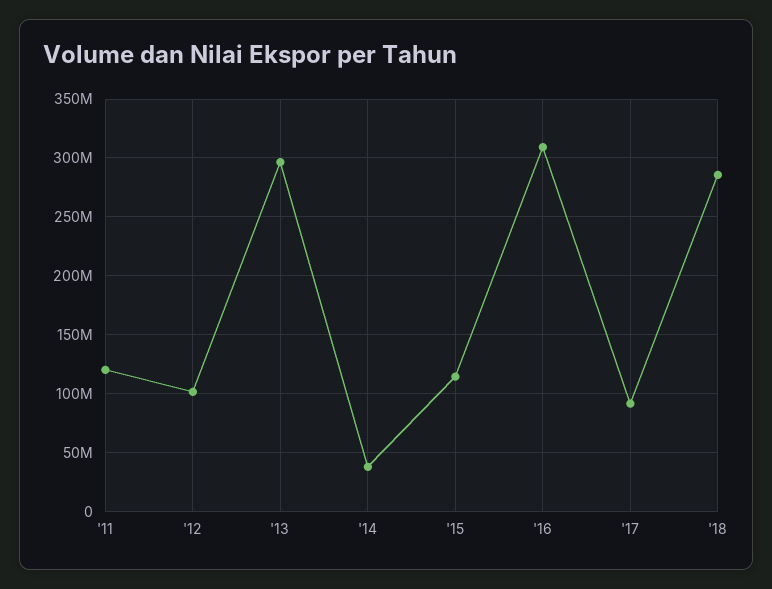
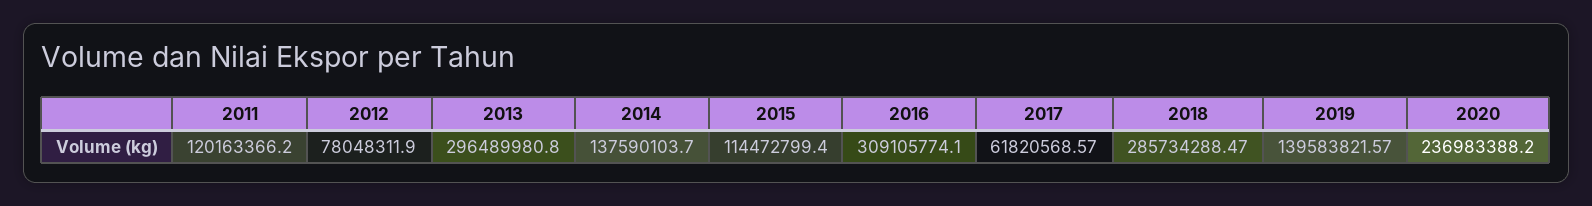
'12: 100000000 -> 78048311.9
'14: 40000000 -> 137590103.7
'17: 90000000 -> 61820568.57
2019: none -> 139583821.57
2020: none -> 236983388.2

